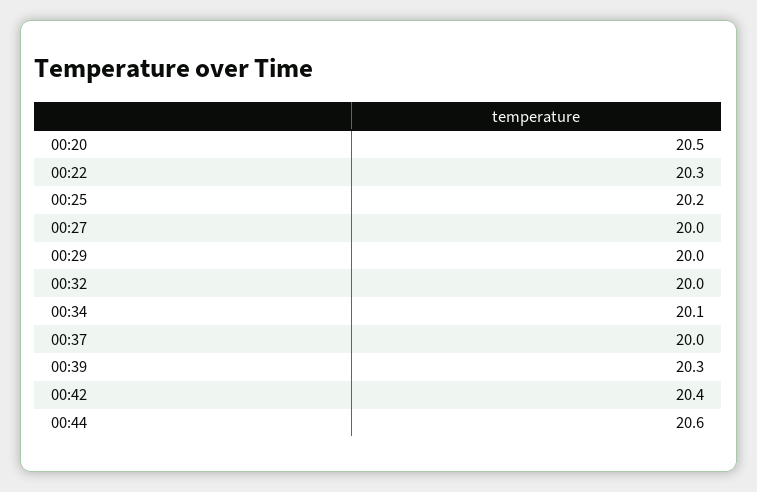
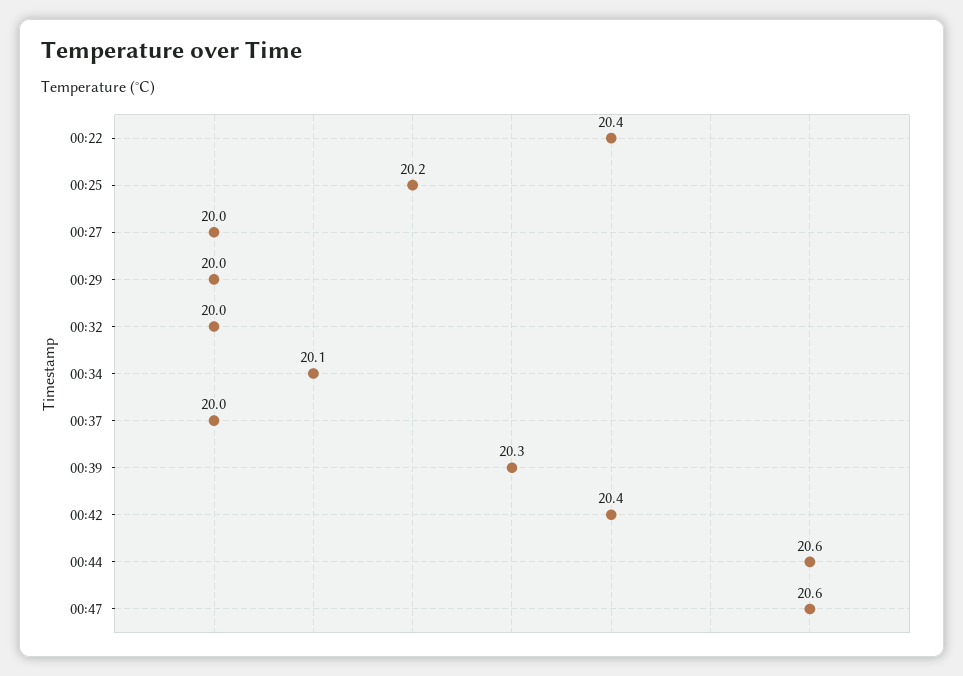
00:20: 20.5 -> none
00:22: 20.3 -> 20.4
00:47: none -> 20.6

